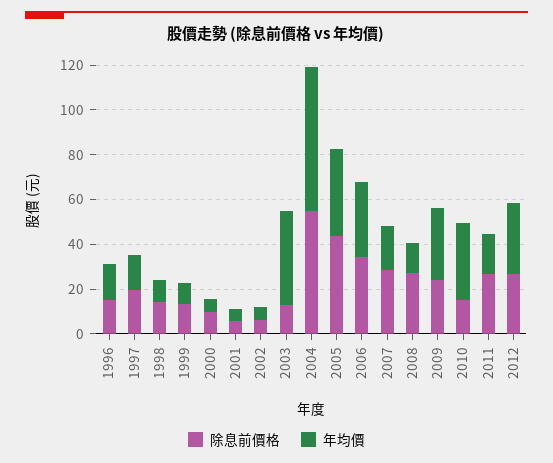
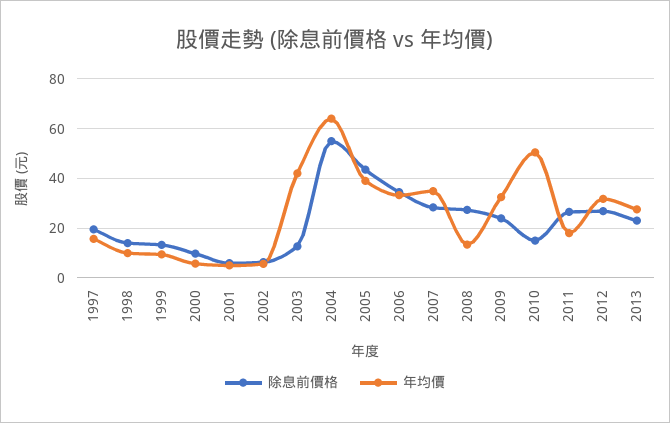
除息前價格, 1996: 15 -> none
年均價, 1996: 15 -> none
年均價, 2007: 20 -> 35
年均價, 2010: 35 -> 50
除息前價格, 2013: none -> 22.5
年均價, 2013: none -> 27.5

